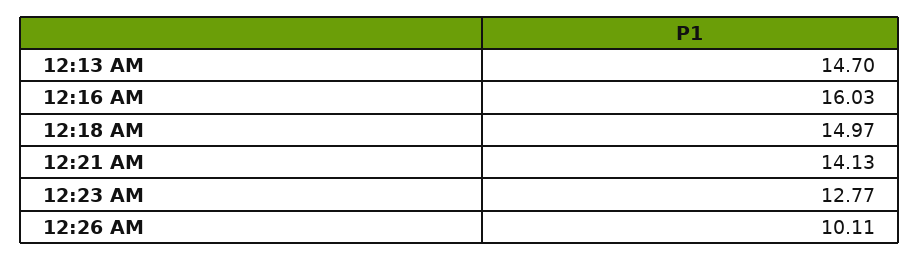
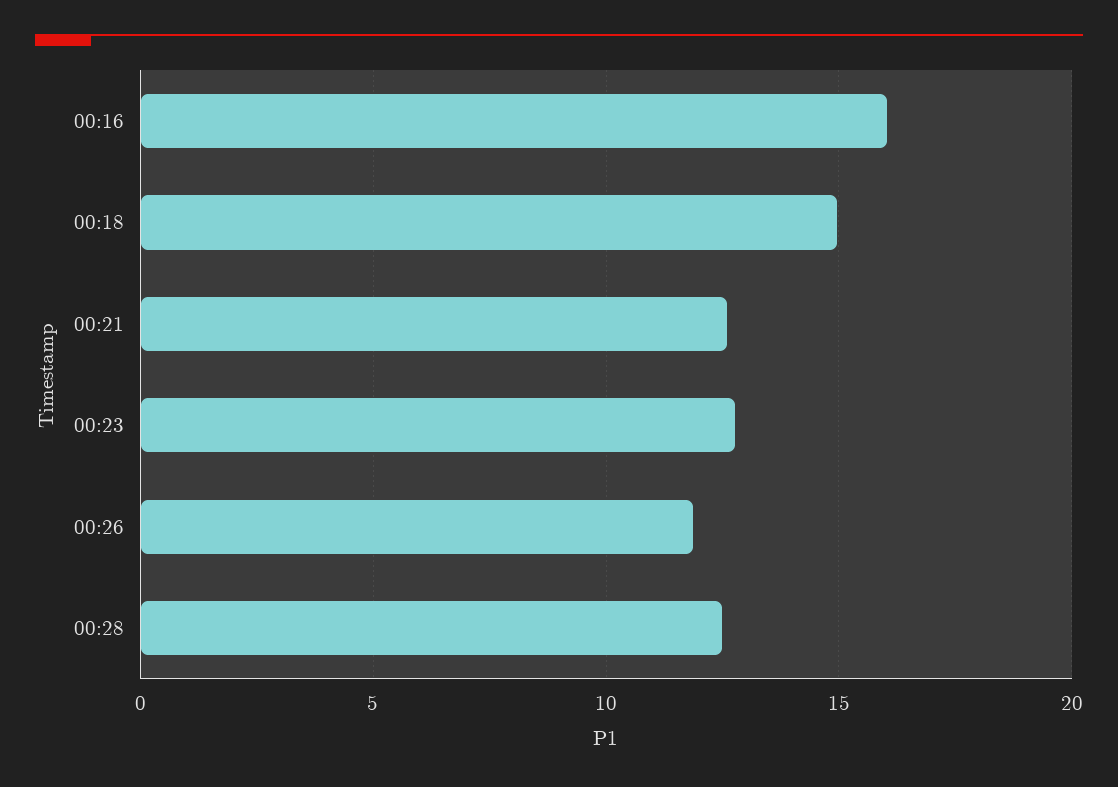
12:13 AM: 14.7 -> none
12:21 AM: 14.13 -> 12.5
12:26 AM: 10.11 -> 12
00:28: none -> 12.5

